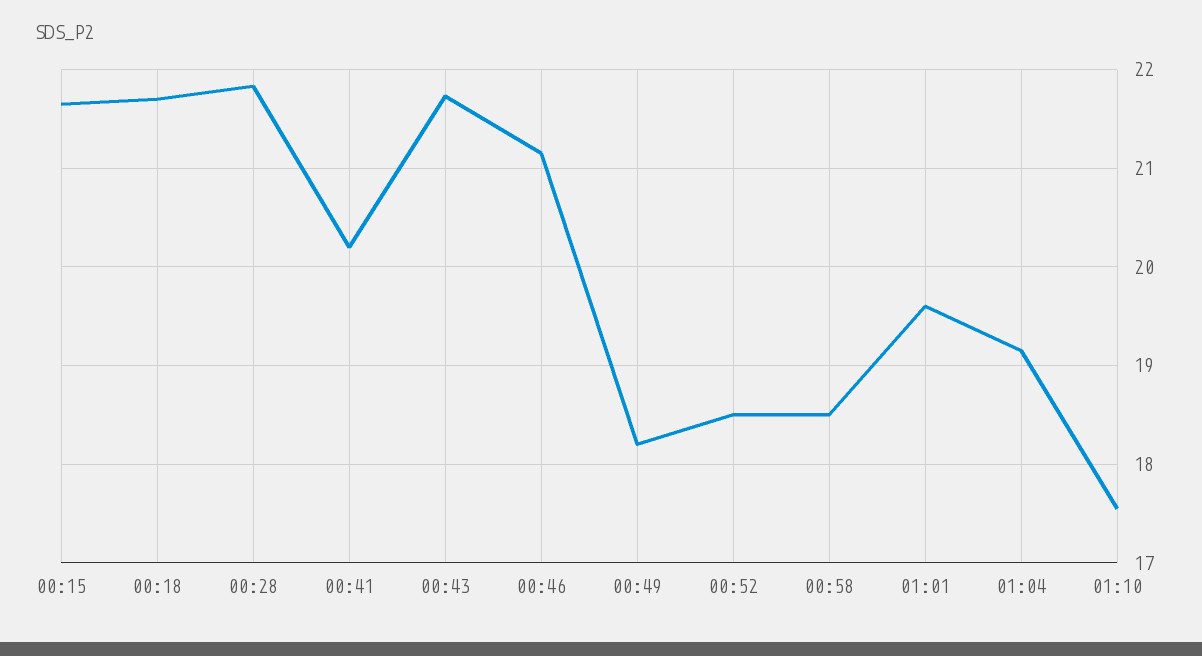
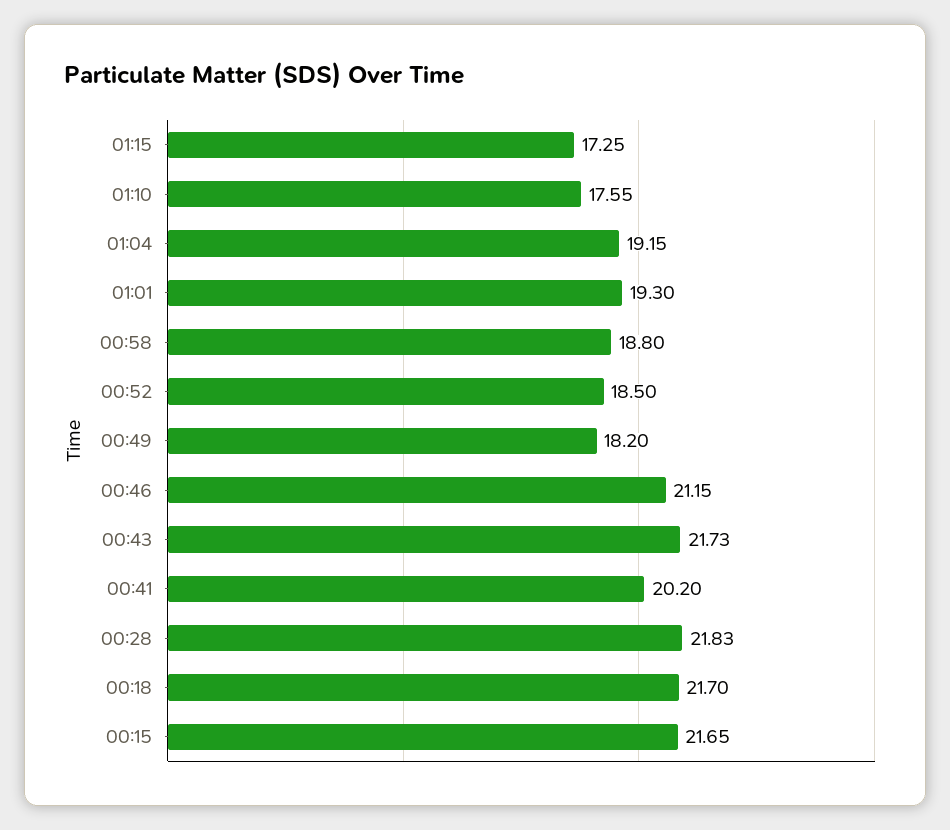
00:58: 18.5 -> 18.8
01:01: 19.6 -> 19.3
01:15: none -> 17.25

